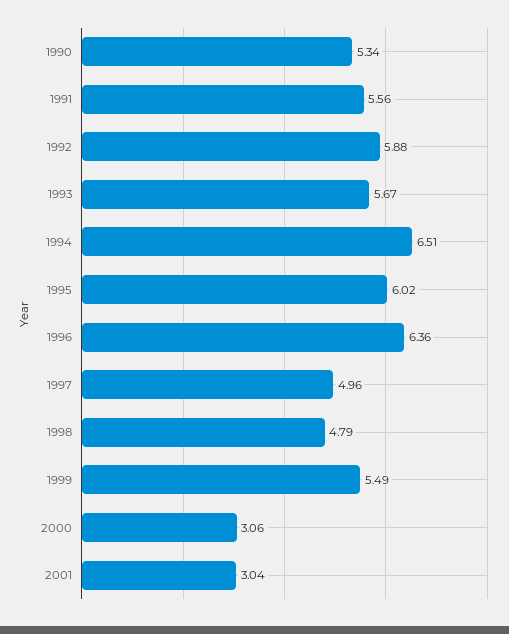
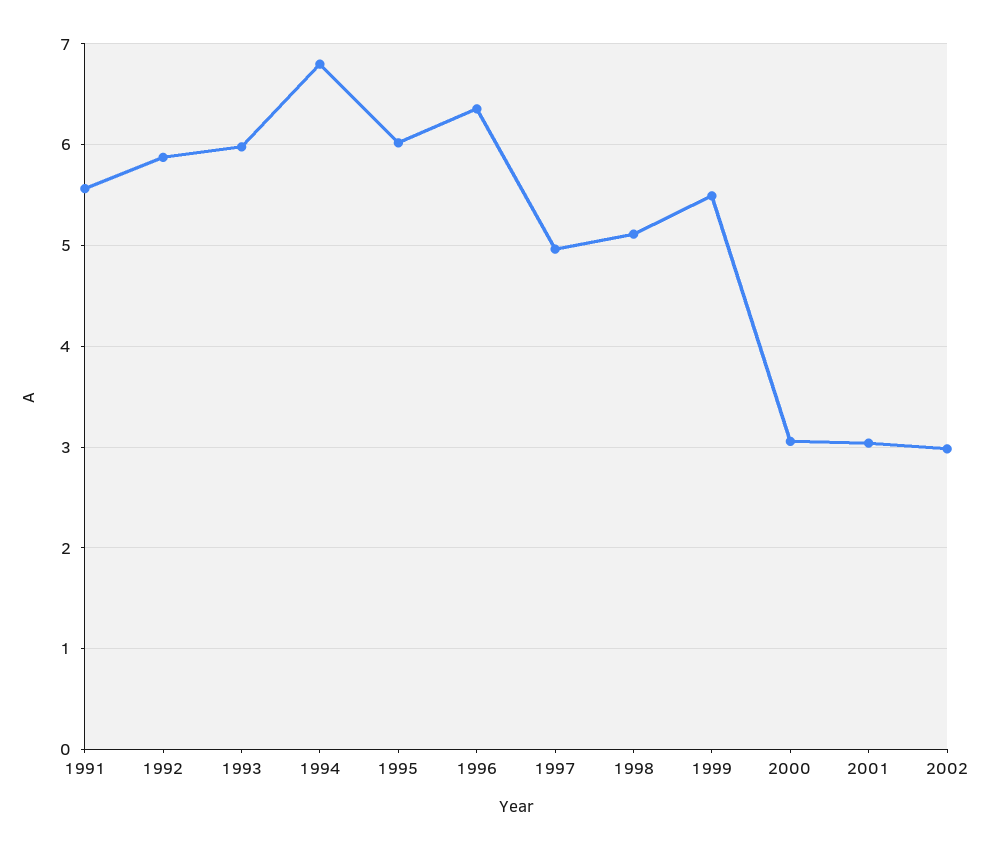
1990: 5.34 -> none
1993: 5.67 -> 6
1994: 6.51 -> 6.8
1998: 4.79 -> 5.1
2002: none -> 3

